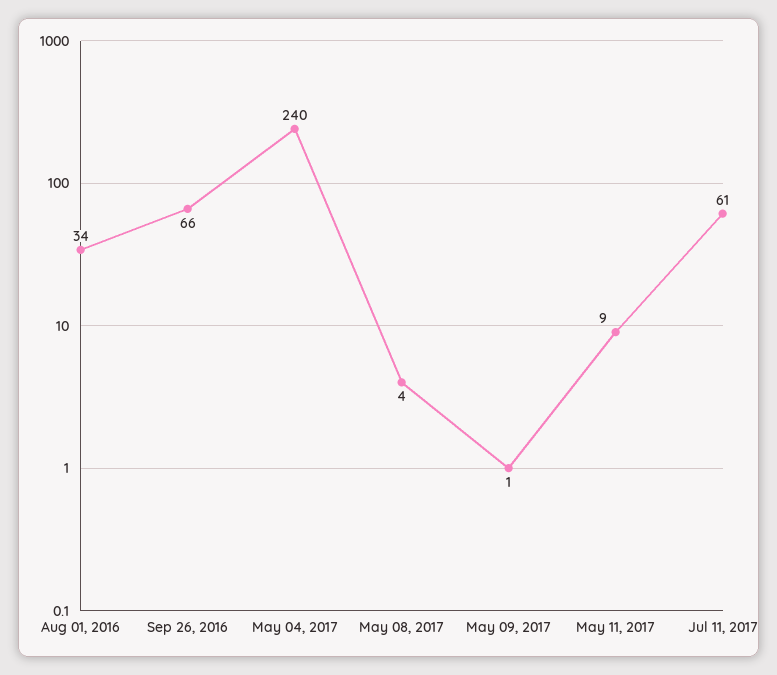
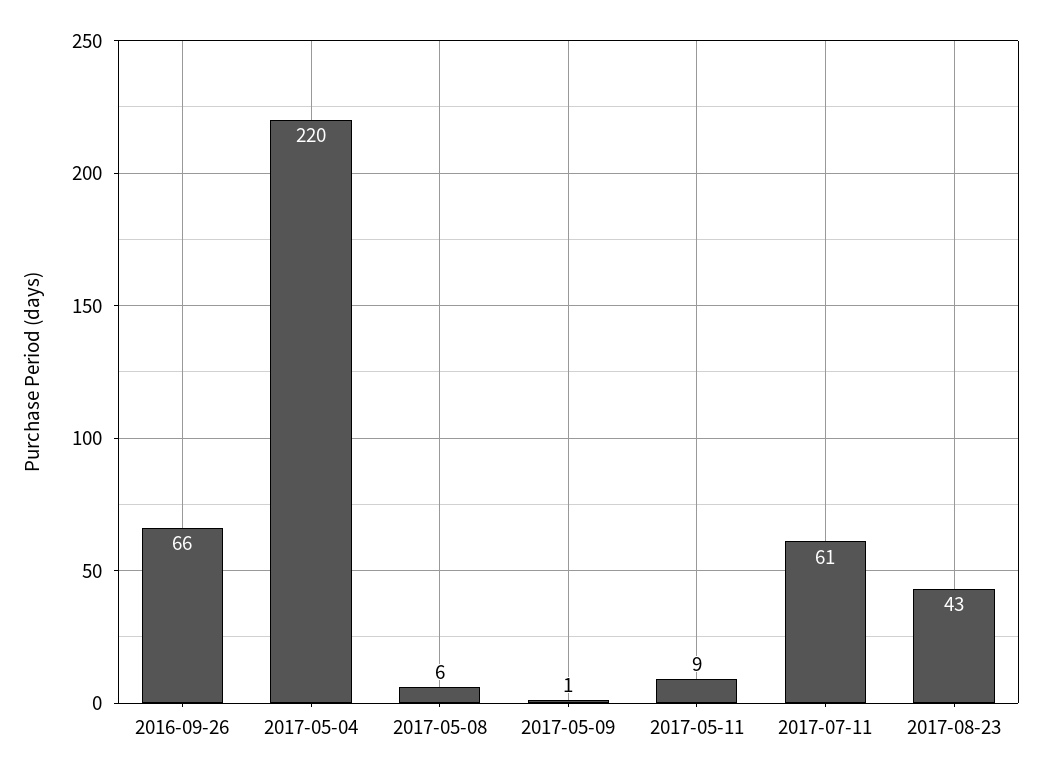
Aug 01, 2016: 34 -> none
May 04, 2017: 240 -> 220
May 08, 2017: 4 -> 6
2017-08-23: none -> 43

